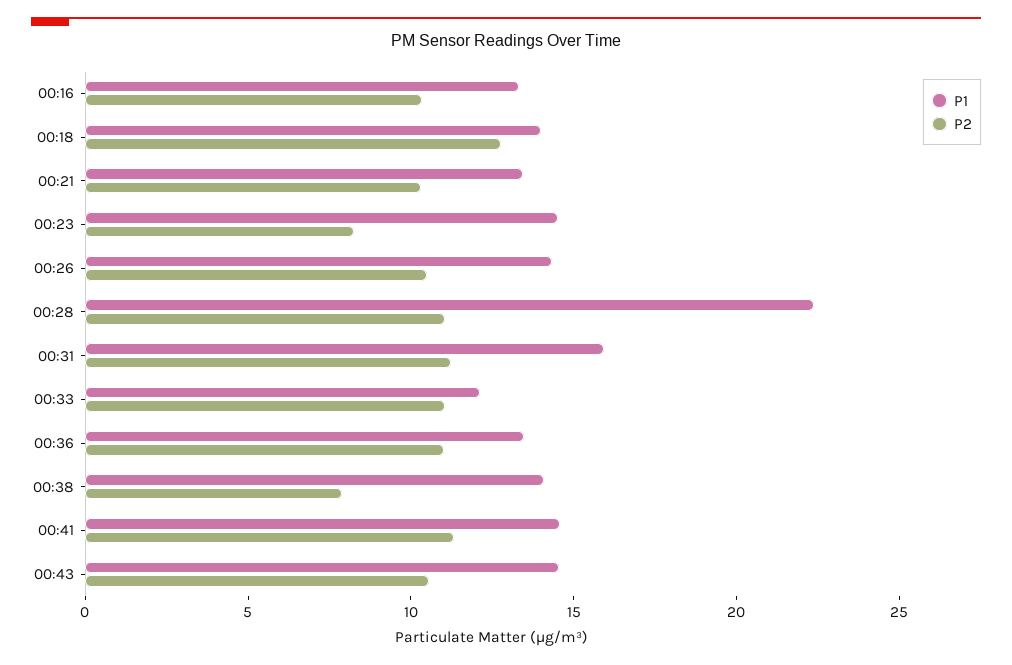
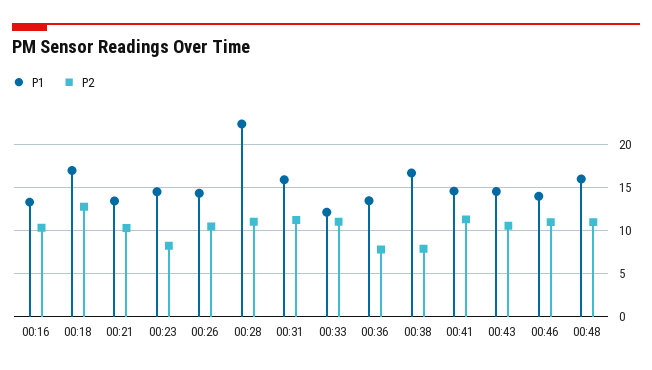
P1, 00:18: 14 -> 17
P2, 00:36: 11 -> 8
P1, 00:38: 14 -> 17
P1, 00:46: none -> 14
P2, 00:46: none -> 11
P1, 00:48: none -> 16
P2, 00:48: none -> 11

